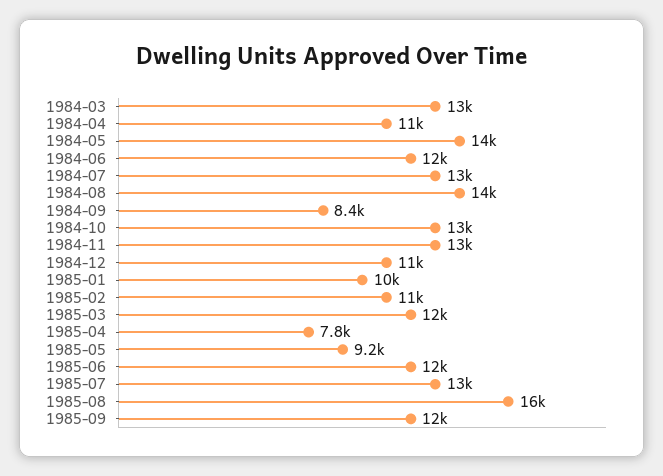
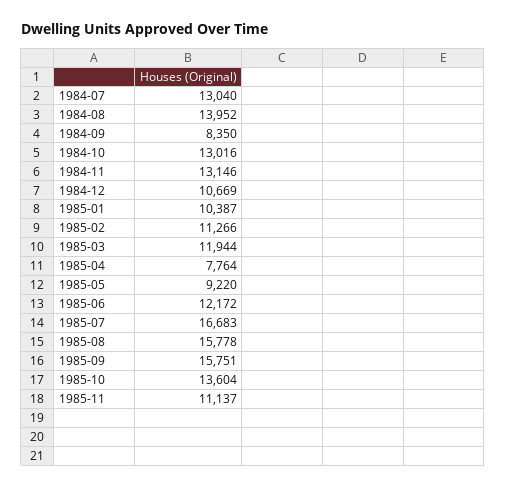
1984-03: 13000 -> none
1984-04: 11000 -> none
1984-05: 14000 -> none
1984-06: 12000 -> none
1985-07: 13000 -> 16683
1985-09: 12000 -> 15751
1985-10: none -> 13604
1985-11: none -> 11137

